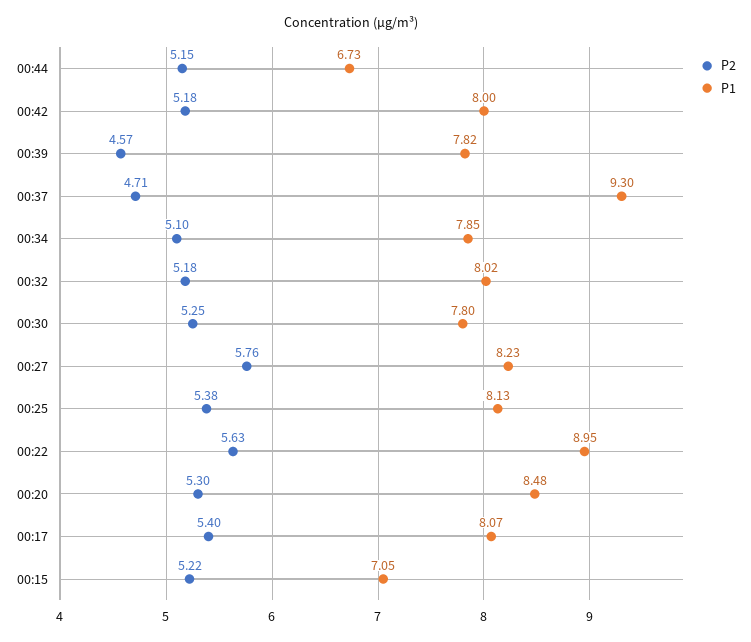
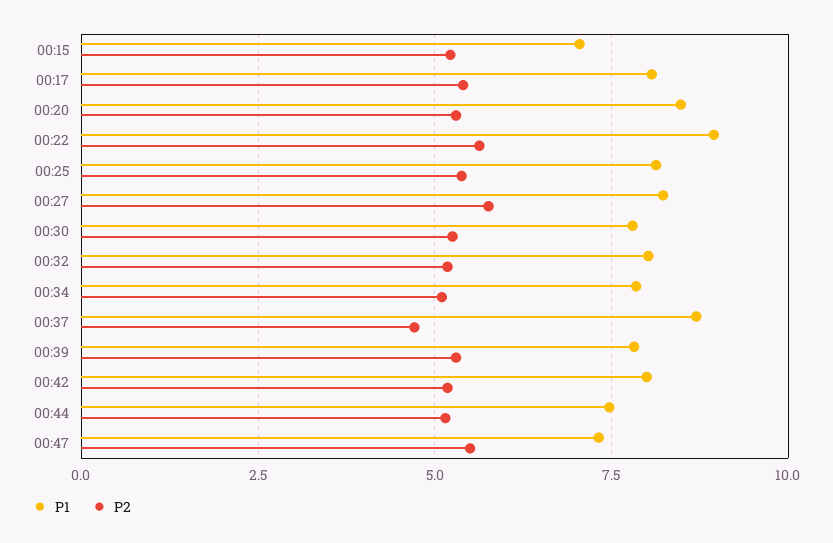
P1, 00:44: 6.73 -> 7.5
P2, 00:39: 4.57 -> 5.25
P1, 00:37: 9.3 -> 8.75
P1, 00:47: none -> 7.25
P2, 00:47: none -> 5.5

